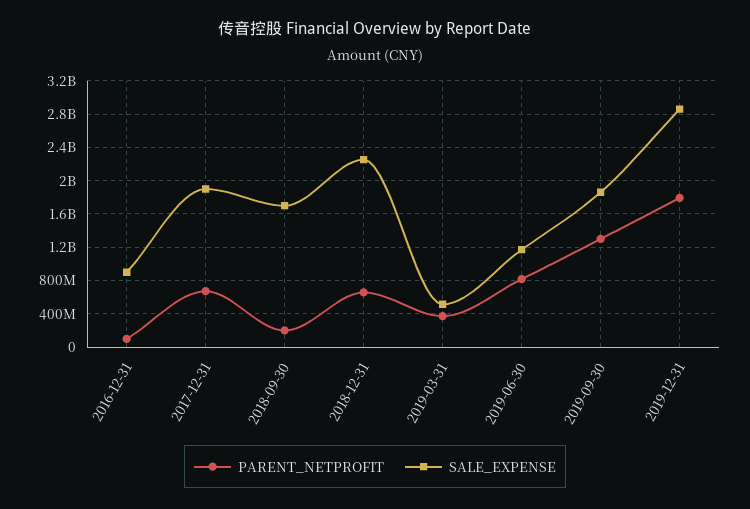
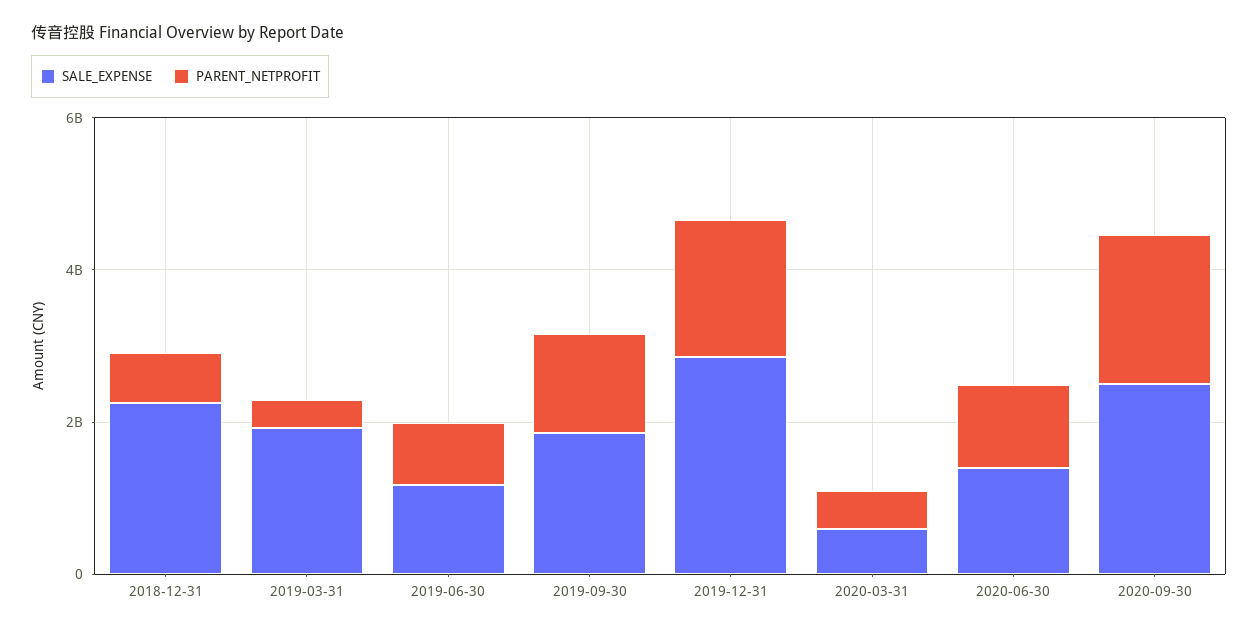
PARENT_NETPROFIT, 2016-12-31: 100000000 -> none
SALE_EXPENSE, 2016-12-31: 900000000 -> none
PARENT_NETPROFIT, 2017-12-31: 700000000 -> none
SALE_EXPENSE, 2017-12-31: 1900000000 -> none
PARENT_NETPROFIT, 2018-09-30: 200000000 -> none
SALE_EXPENSE, 2018-09-30: 1700000000 -> none
SALE_EXPENSE, 2019-03-31: 500000000 -> 2000000000
SALE_EXPENSE, 2020-03-31: none -> 500000000
PARENT_NETPROFIT, 2020-03-31: none -> 500000000
SALE_EXPENSE, 2020-06-30: none -> 1500000000
PARENT_NETPROFIT, 2020-06-30: none -> 1000000000
SALE_EXPENSE, 2020-09-30: none -> 2500000000
PARENT_NETPROFIT, 2020-09-30: none -> 2000000000

